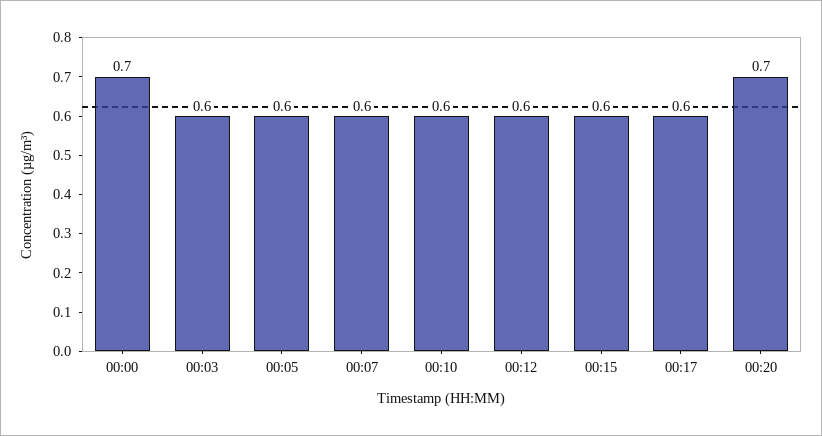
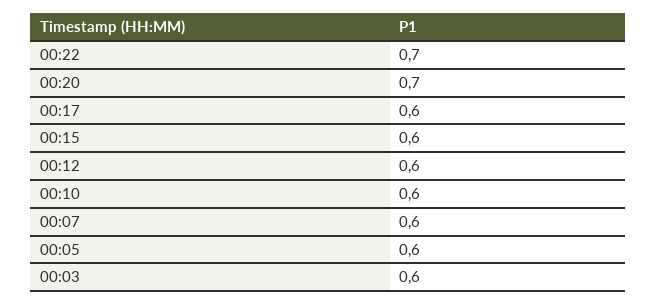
00:00: 0.7 -> none
00:22: none -> 0.7

